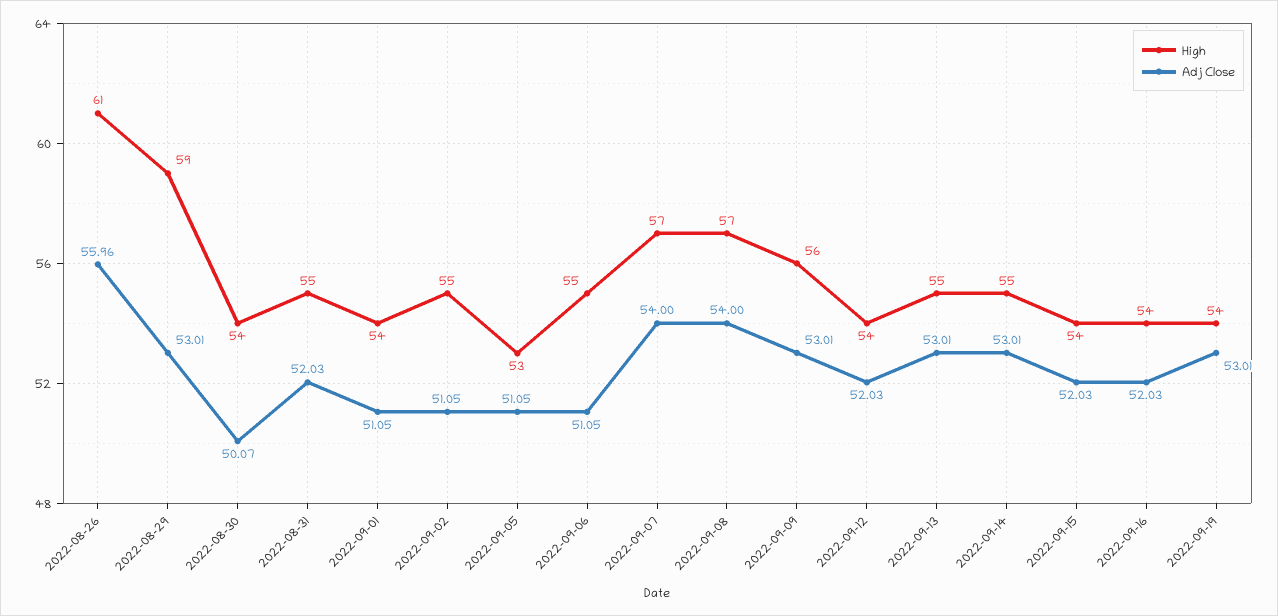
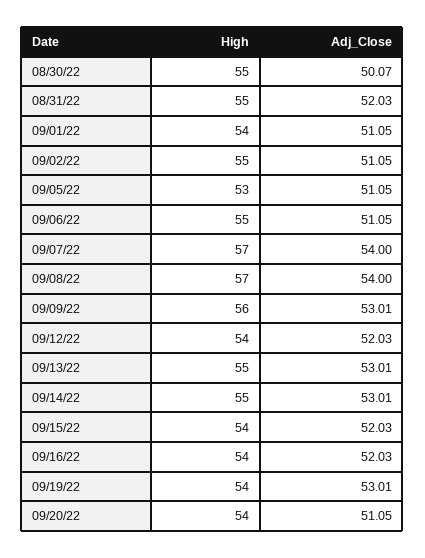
High, 2022-08-26: 61 -> none
Adj Close, 2022-08-26: 55.96 -> none
High, 2022-08-29: 59 -> none
Adj Close, 2022-08-29: 53.01 -> none
High, 2022-08-30: 54 -> 55
High, 09/20/22: none -> 54
Adj Close, 09/20/22: none -> 51.05

